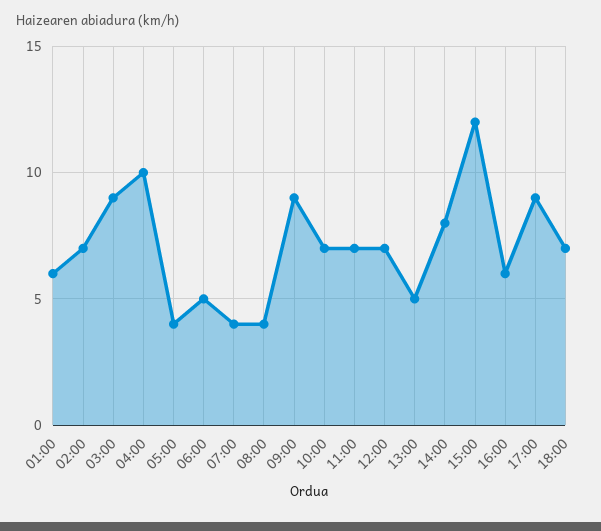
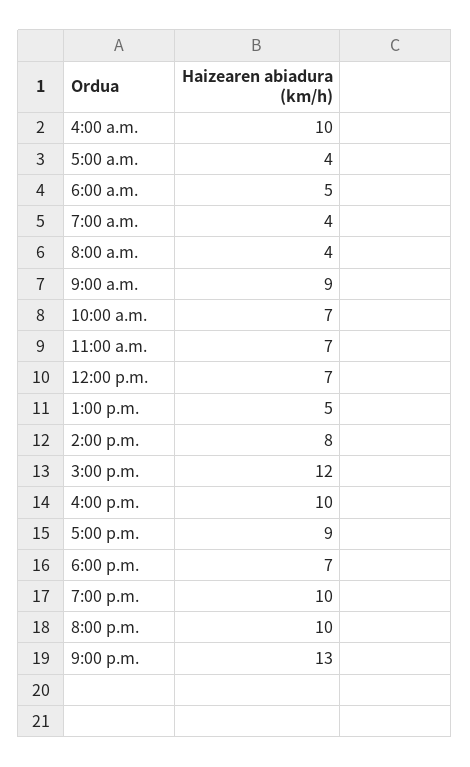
01:00: 6 -> none
02:00: 7 -> none
03:00: 9 -> none
16:00: 6 -> 10
7:00 p.m.: none -> 10
8:00 p.m.: none -> 10
9:00 p.m.: none -> 13

